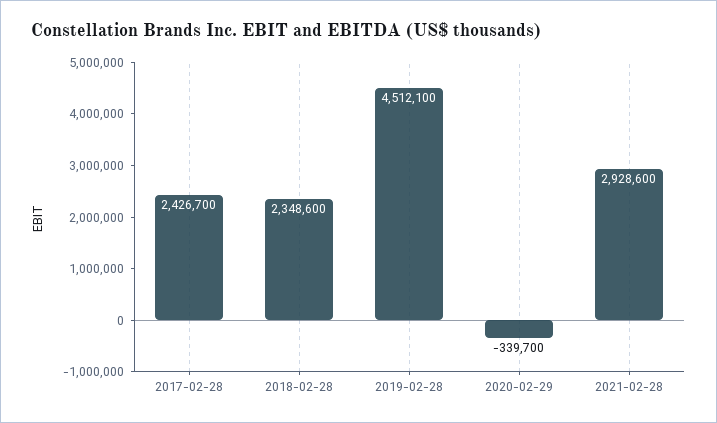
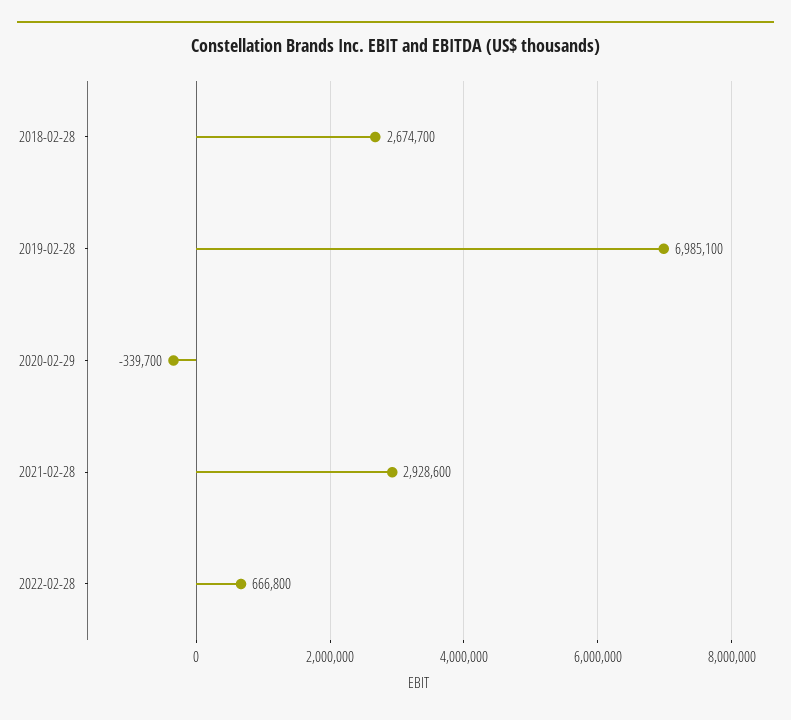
2017-02-28: 2426700 -> none
2018-02-28: 2348600 -> 2674700
2019-02-28: 4512100 -> 6985100
2022-02-28: none -> 666800

